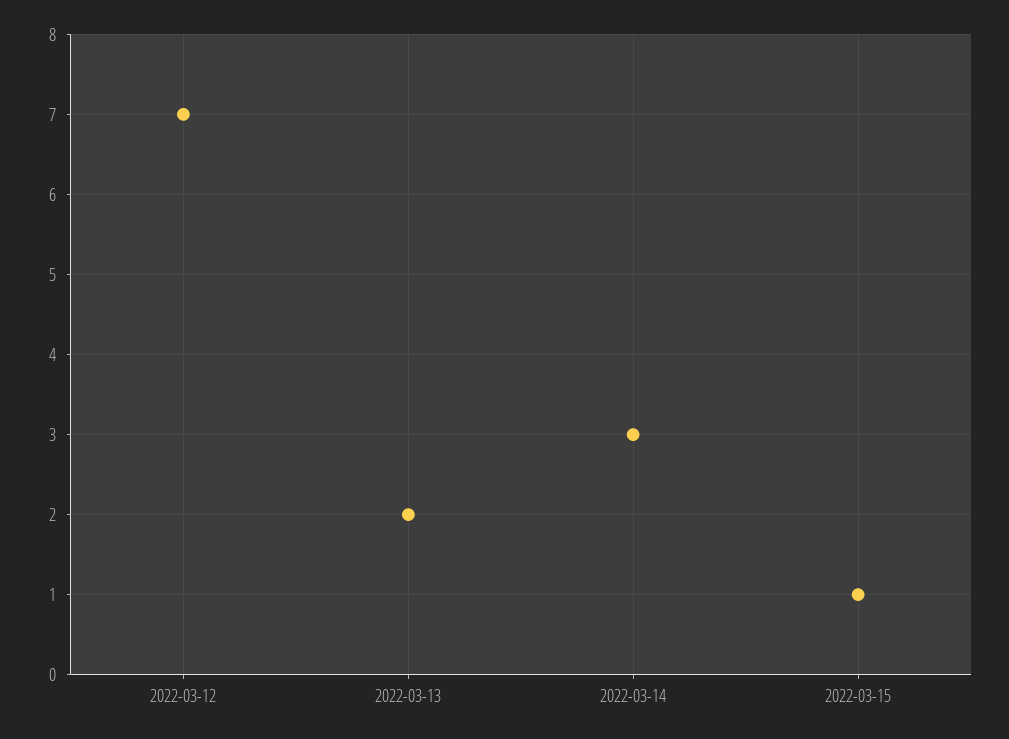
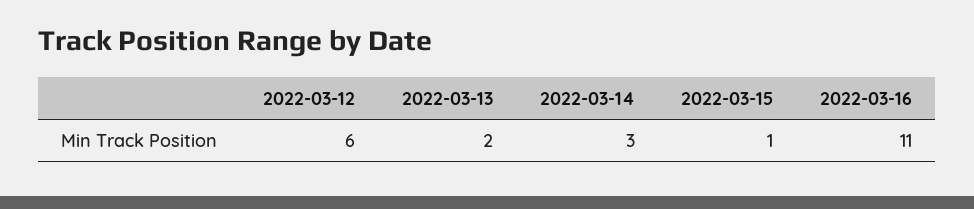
2022-03-12: 7 -> 6
2022-03-16: none -> 11

